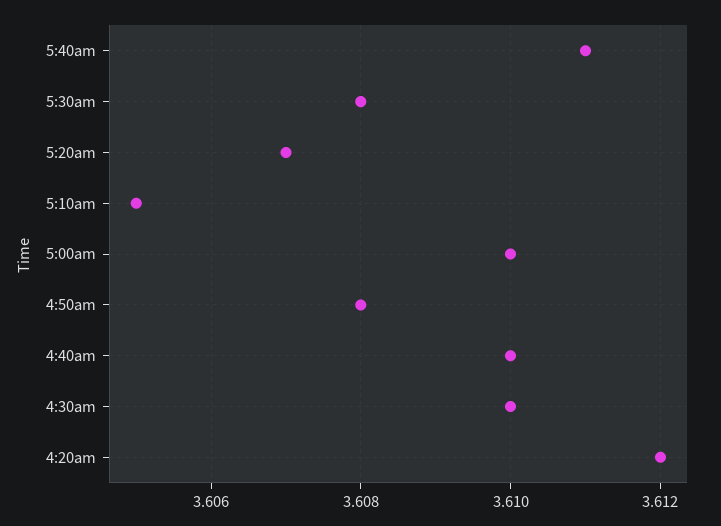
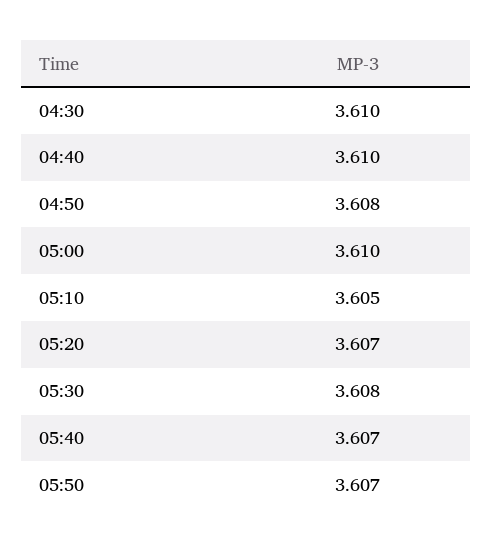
5:40am: 3.611 -> 3.607
4:20am: 3.612 -> none
05:50: none -> 3.607

